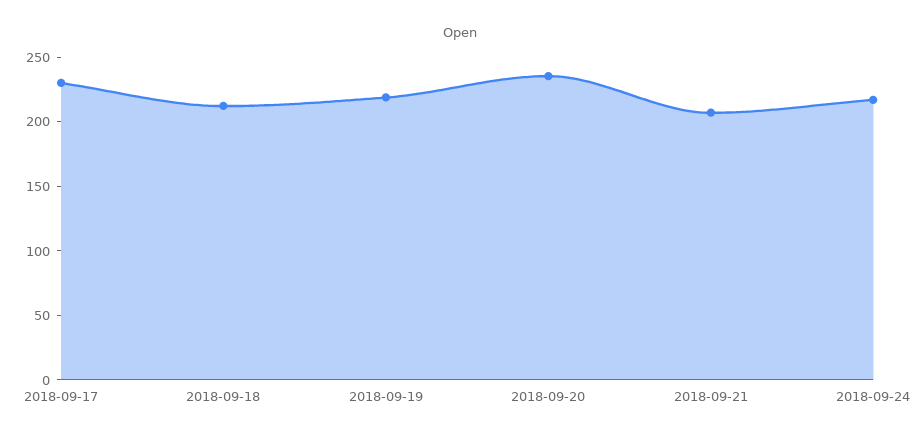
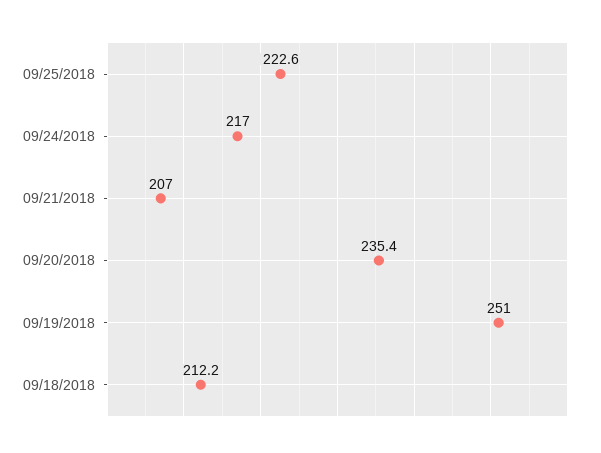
2018-09-17: 230 -> none
2018-09-19: 220 -> 251
09/25/2018: none -> 222.6

